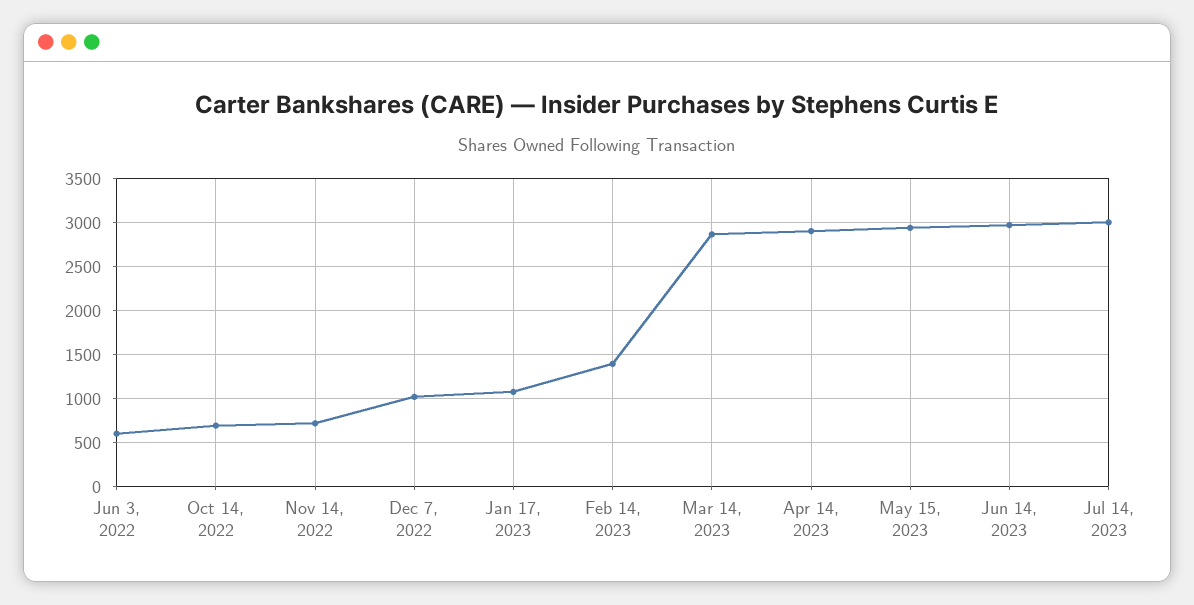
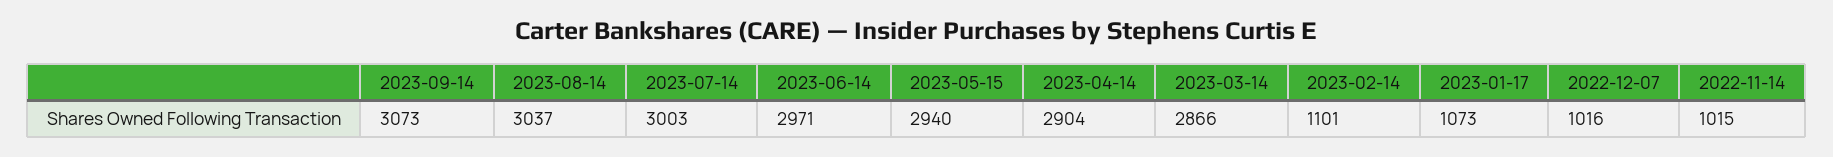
Jun 3, 2022: 600 -> none
Oct 14, 2022: 700 -> none
Nov 14, 2022: 700 -> 1015
Feb 14, 2023: 1400 -> 1101
2023-09-14: none -> 3073
2023-08-14: none -> 3037

